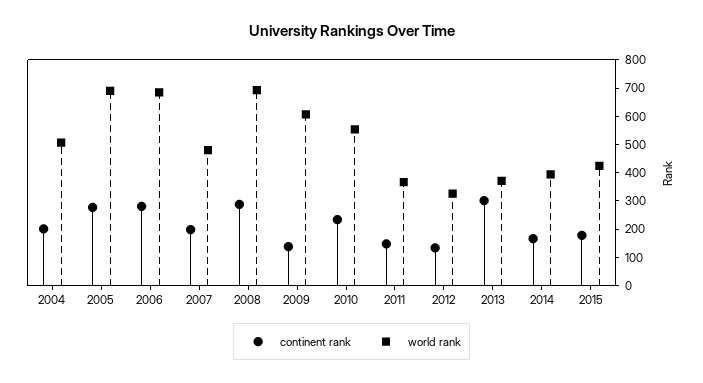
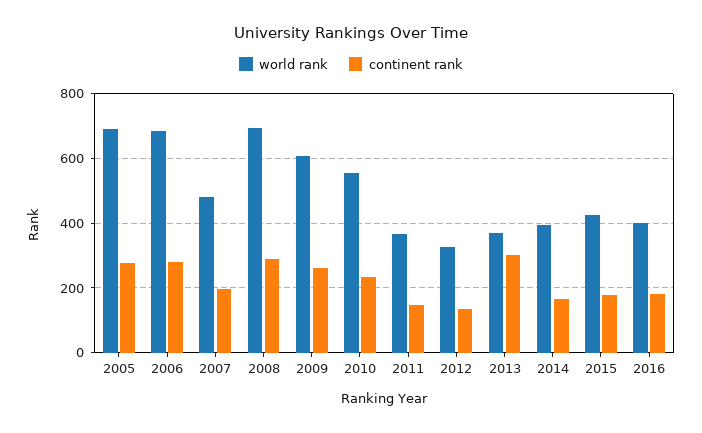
continent rank, 2004: 200 -> none
world rank, 2004: 500 -> none
continent rank, 2009: 150 -> 260
world rank, 2016: none -> 400
continent rank, 2016: none -> 180

